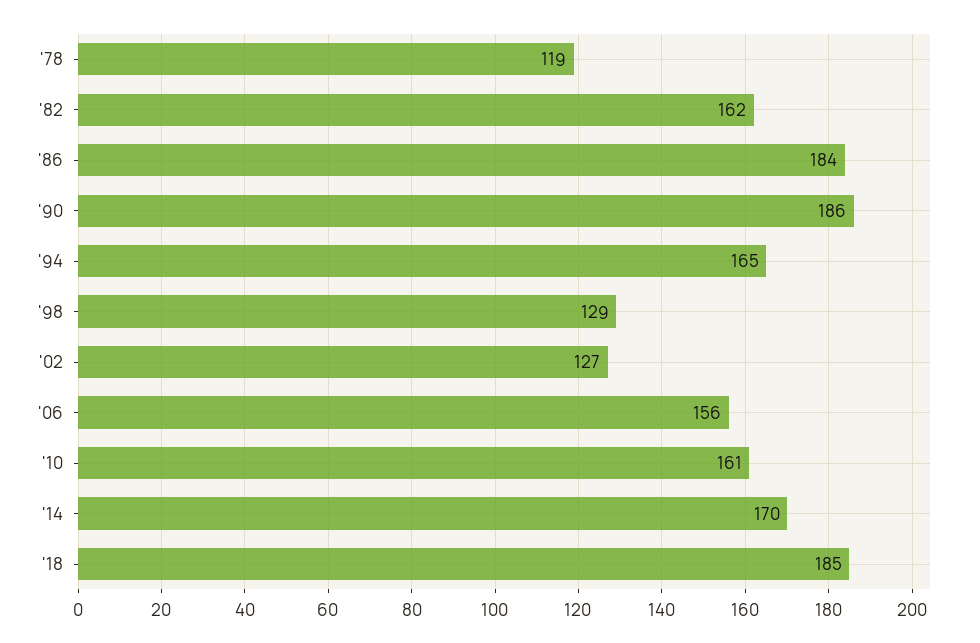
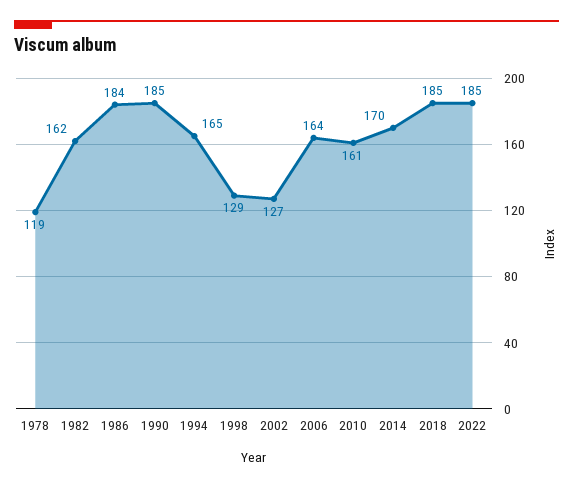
'90: 186 -> 185
'06: 156 -> 164
2022: none -> 185

